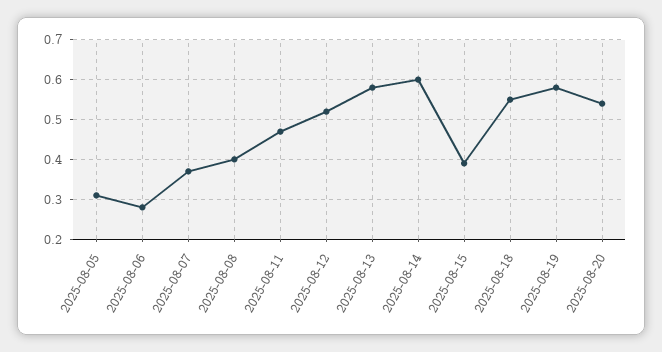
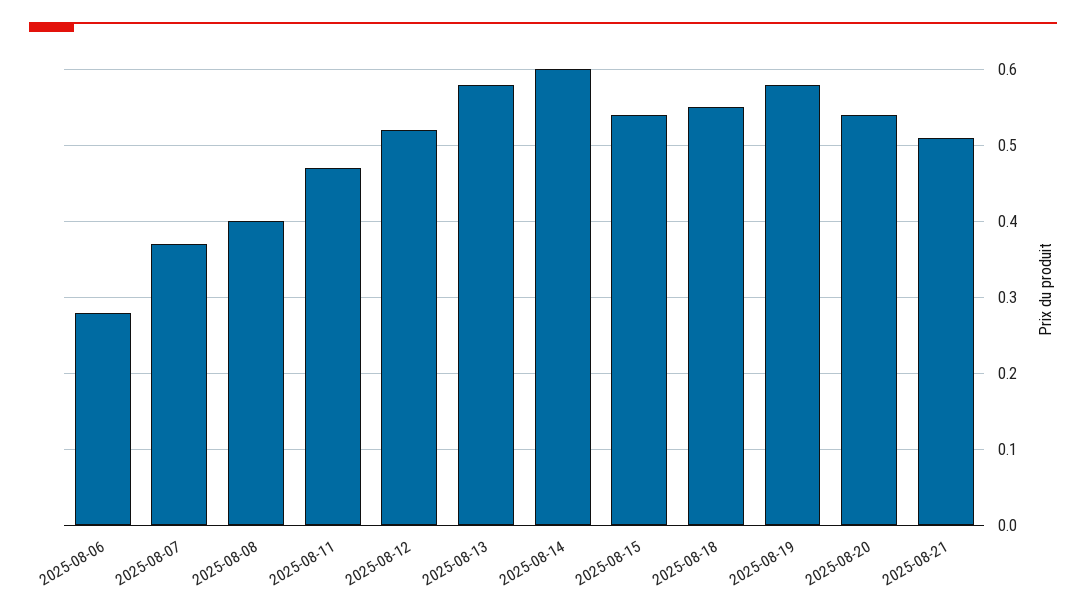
2025-08-05: 0.3 -> none
2025-08-15: 0.4 -> 0.54
2025-08-21: none -> 0.51

